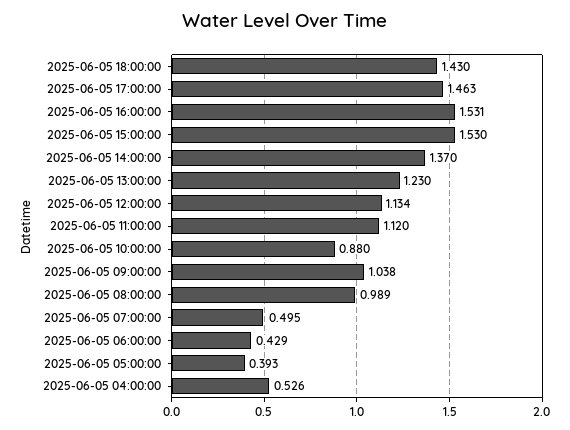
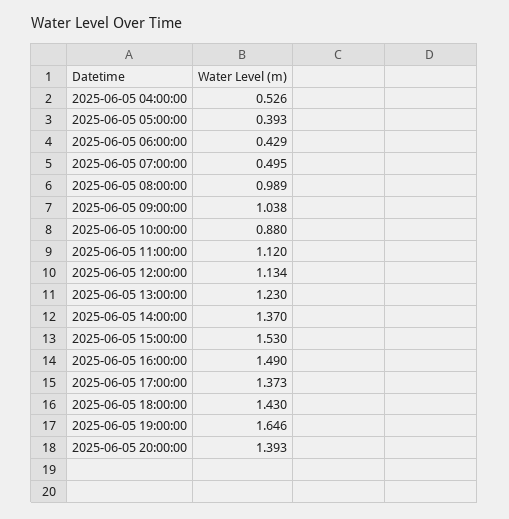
2025-06-05 17:00:00: 1.463 -> 1.373
2025-06-05 16:00:00: 1.531 -> 1.49
2025-06-05 19:00:00: none -> 1.646
2025-06-05 20:00:00: none -> 1.393

